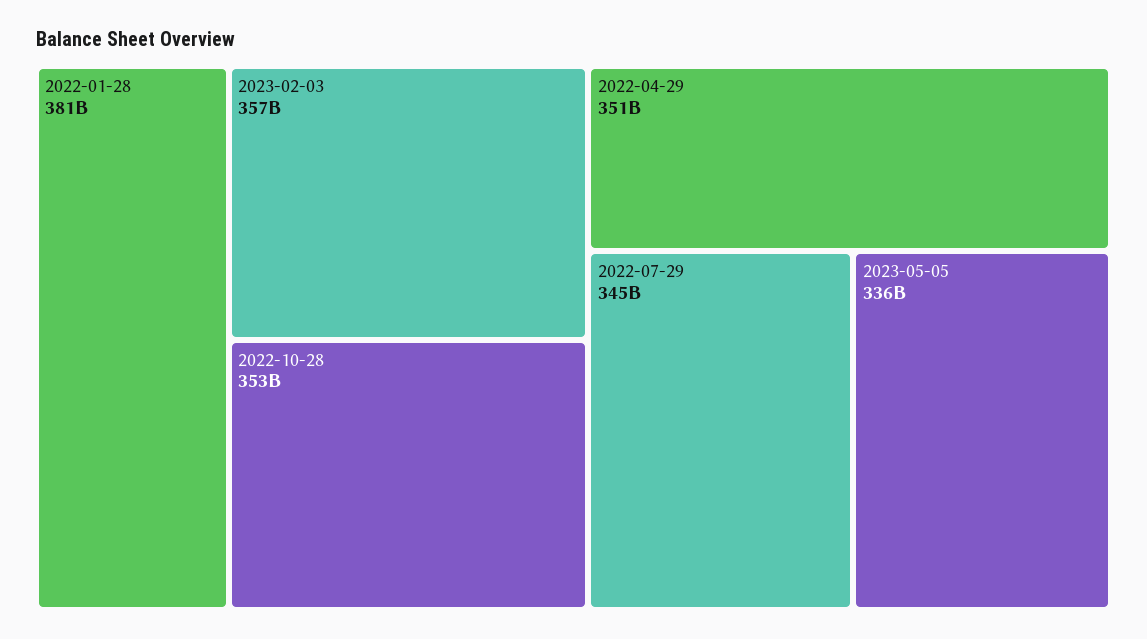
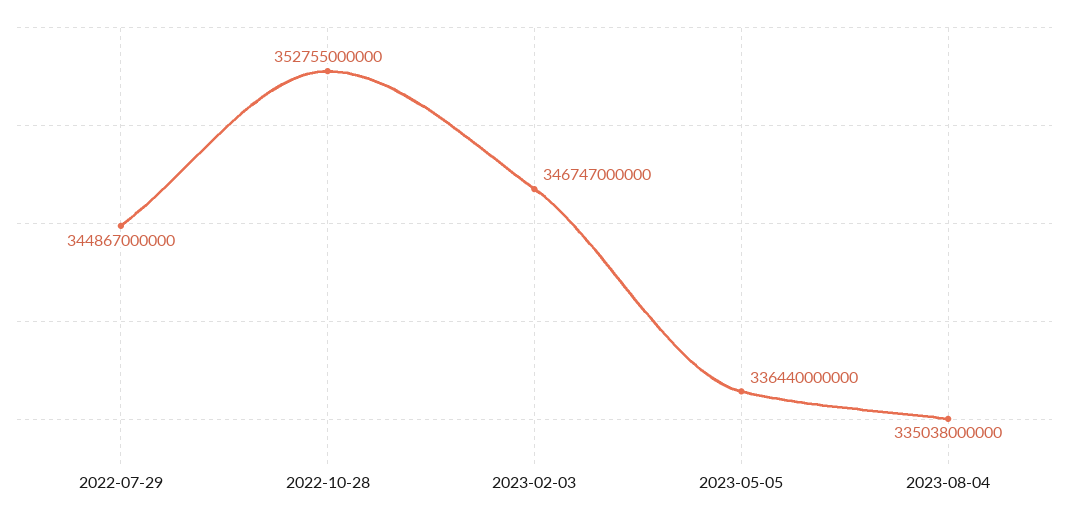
2022-01-28: 381000000000 -> none
2023-02-03: 357000000000 -> 346747000000
2022-04-29: 351000000000 -> none
2023-08-04: none -> 335038000000

